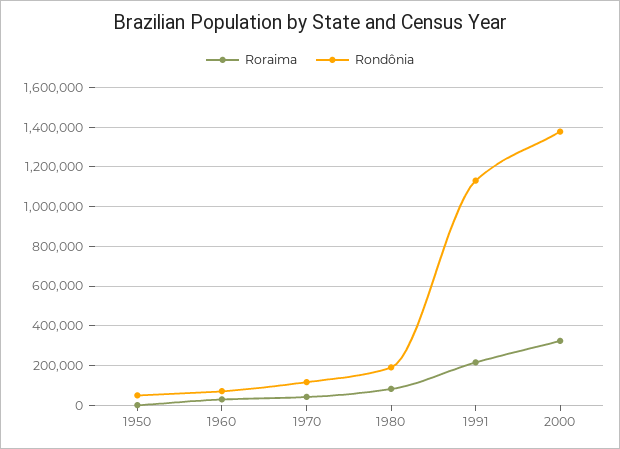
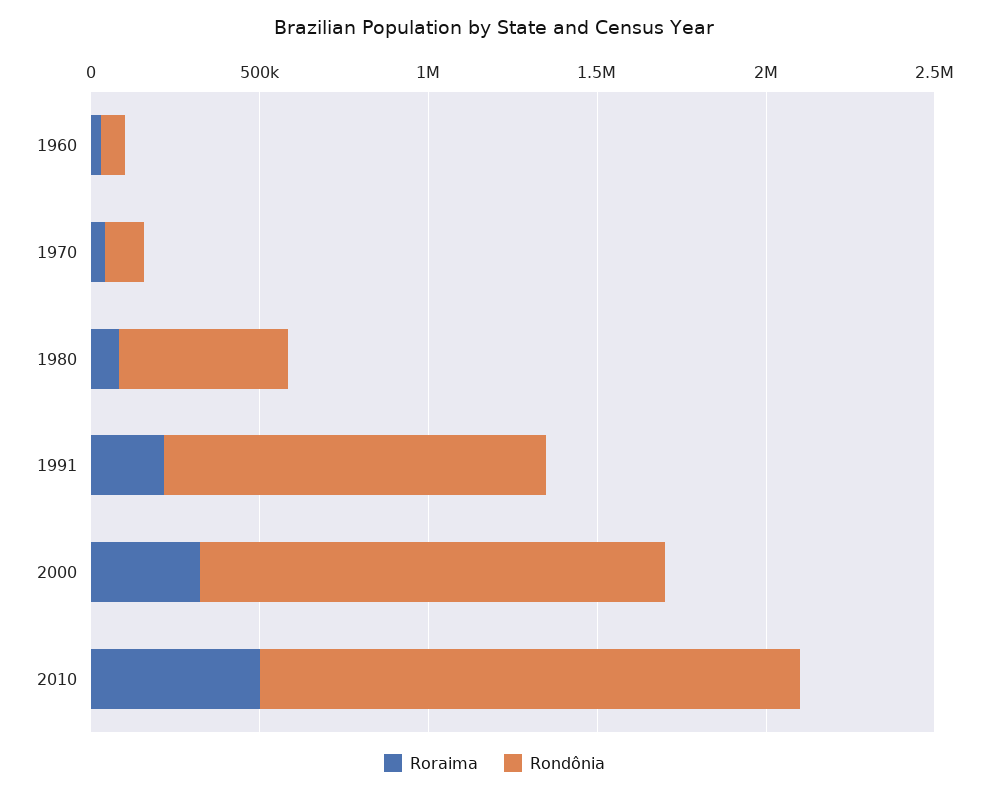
Roraima, 1950: 0 -> none
Rondônia, 1950: 50000 -> none
Rondônia, 1980: 200000 -> 500000
Roraima, 2010: none -> 500000
Rondônia, 2010: none -> 1600000

